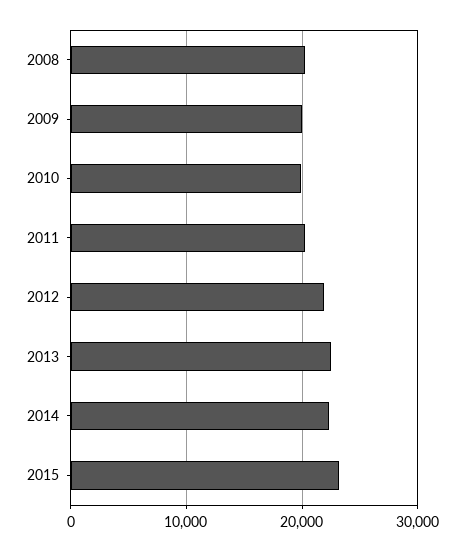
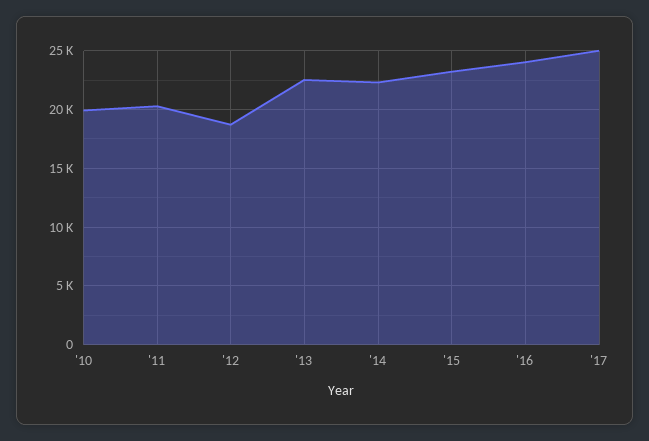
2008: 20000 -> none
2009: 20000 -> none
2012: 22000 -> 19000
'16: none -> 24000
'17: none -> 25000

